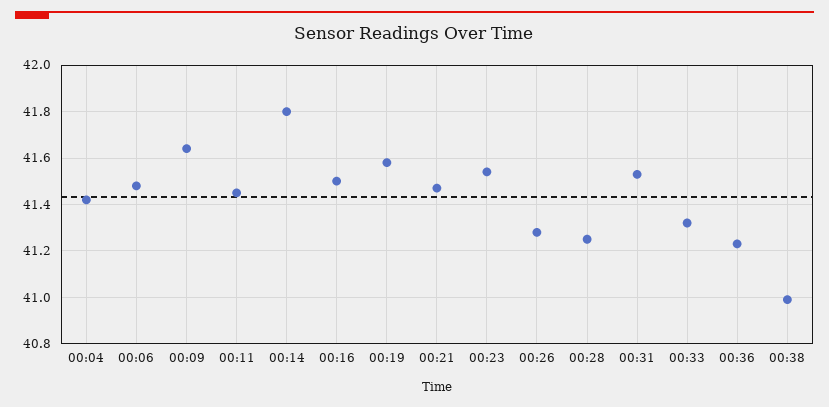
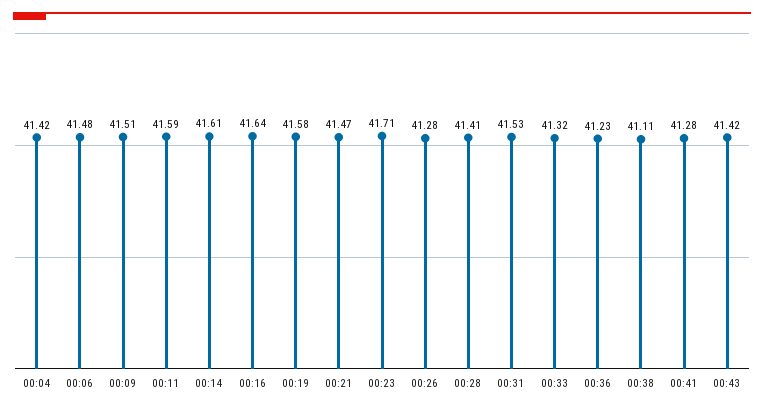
00:09: 41.65 -> 41.51
00:11: 41.45 -> 41.59
00:14: 41.8 -> 41.61
00:16: 41.5 -> 41.64
00:23: 41.55 -> 41.71
00:28: 41.25 -> 41.41
00:38: 41 -> 41.11
00:41: none -> 41.28
00:43: none -> 41.42

